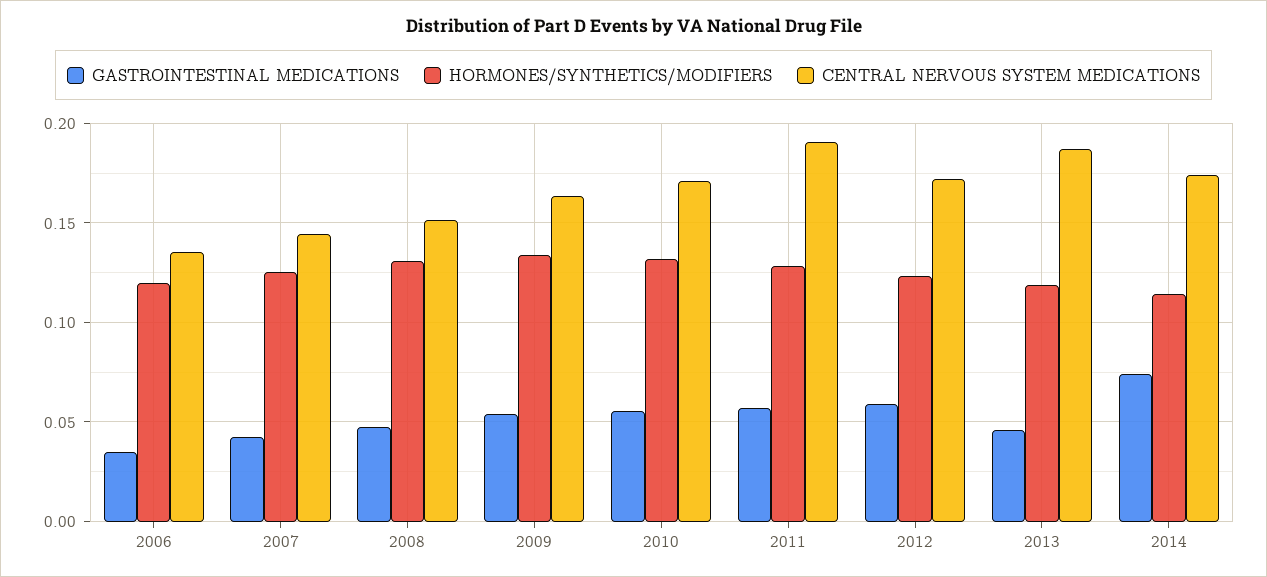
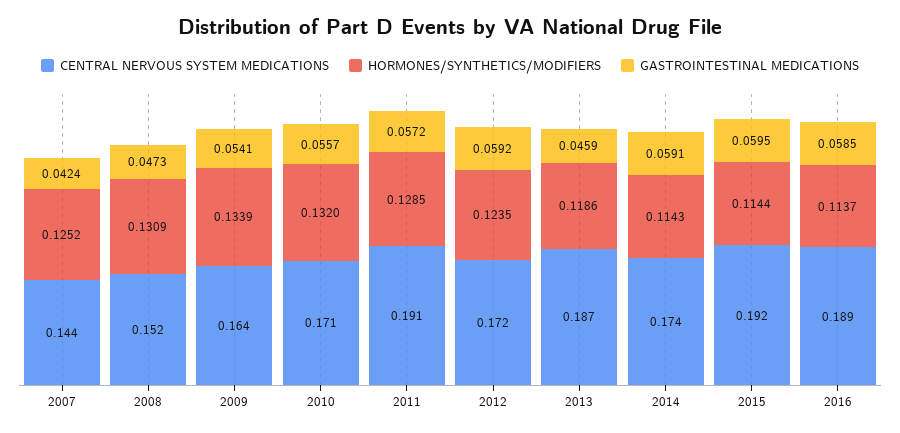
GASTROINTESTINAL MEDICATIONS, 2006: 0.035 -> none
HORMONES/SYNTHETICS/MODIFIERS, 2006: 0.12 -> none
CENTRAL NERVOUS SYSTEM MEDICATIONS, 2006: 0.135 -> none
GASTROINTESTINAL MEDICATIONS, 2014: 0.075 -> 0.0591
CENTRAL NERVOUS SYSTEM MEDICATIONS, 2015: none -> 0.192
HORMONES/SYNTHETICS/MODIFIERS, 2015: none -> 0.1144
GASTROINTESTINAL MEDICATIONS, 2015: none -> 0.0595
CENTRAL NERVOUS SYSTEM MEDICATIONS, 2016: none -> 0.189
HORMONES/SYNTHETICS/MODIFIERS, 2016: none -> 0.1137
GASTROINTESTINAL MEDICATIONS, 2016: none -> 0.0585

